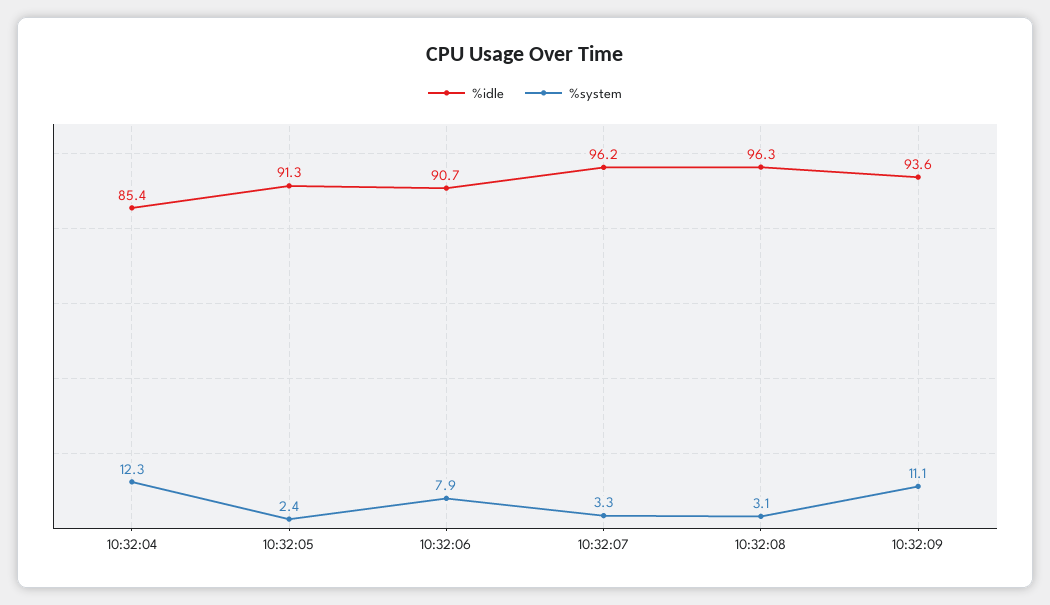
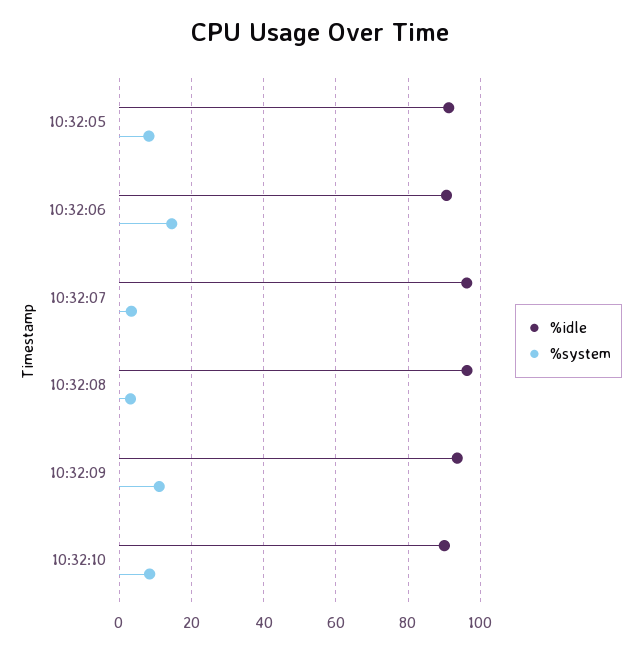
%idle, 10:32:04: 85.4 -> none
%system, 10:32:04: 12.3 -> none
%system, 10:32:05: 2.4 -> 8
%system, 10:32:06: 7.9 -> 14
%idle, 10:32:10: none -> 90
%system, 10:32:10: none -> 8

